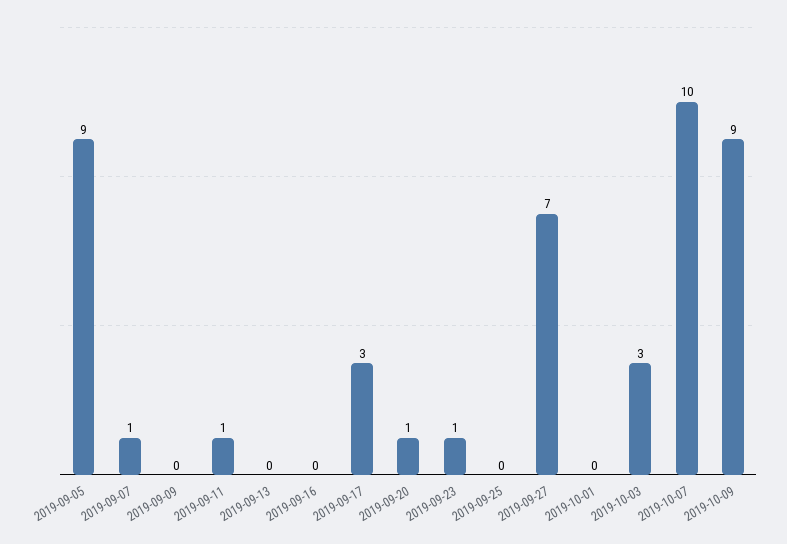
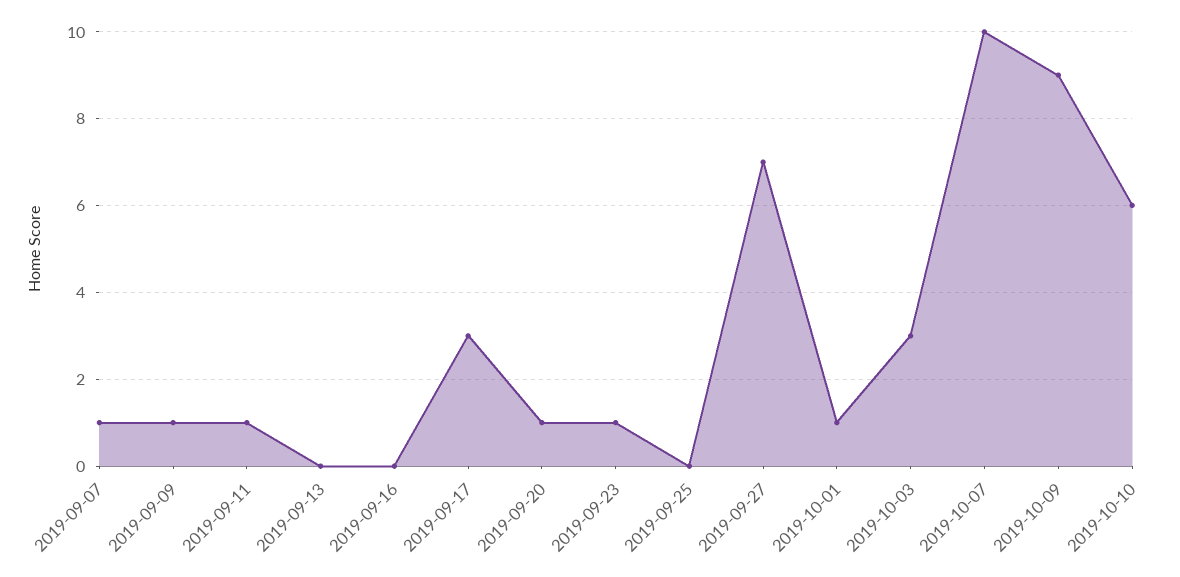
2019-09-05: 9 -> none
2019-09-09: 0 -> 1
2019-10-01: 0 -> 1
2019-10-10: none -> 6

